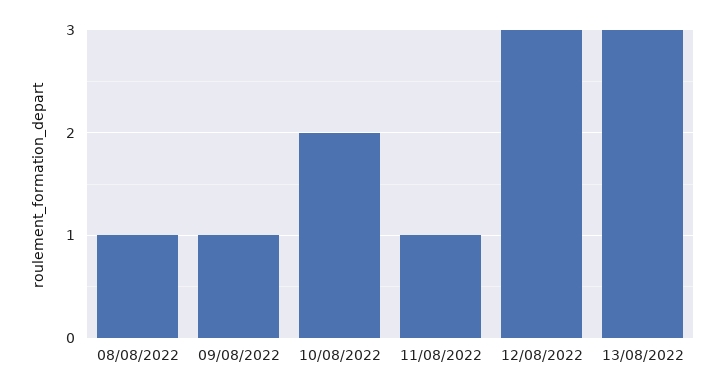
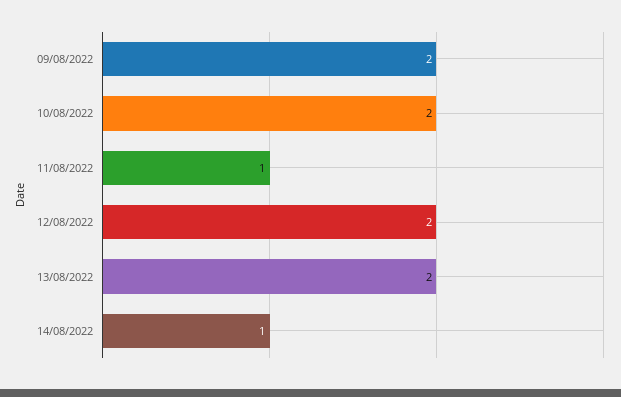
08/08/2022: 1 -> none
09/08/2022: 1 -> 2
12/08/2022: 3 -> 2
13/08/2022: 3 -> 2
14/08/2022: none -> 1

